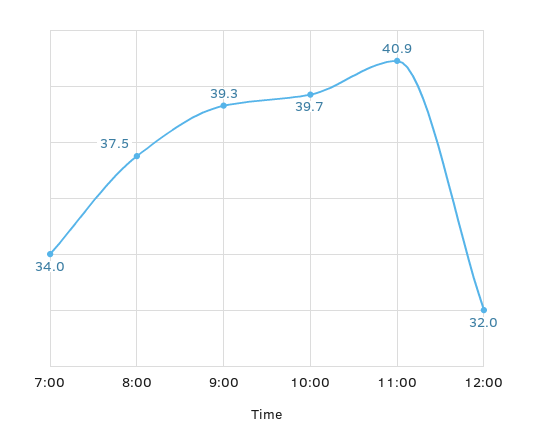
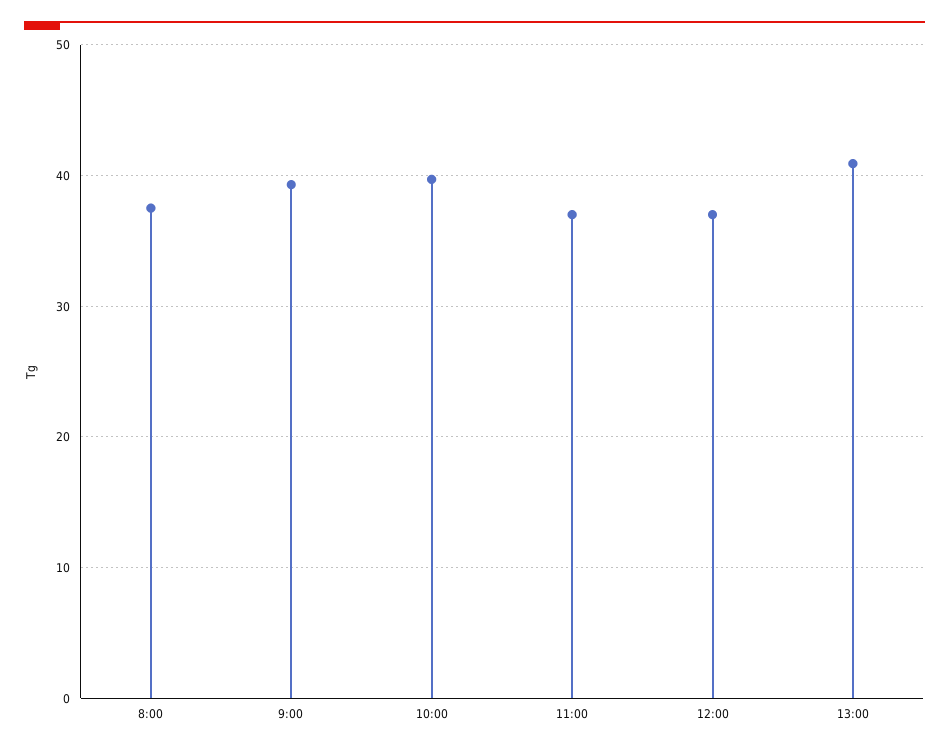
7:00: 34 -> none
11:00: 40.9 -> 37
12:00: 32 -> 37
13:00: none -> 41

